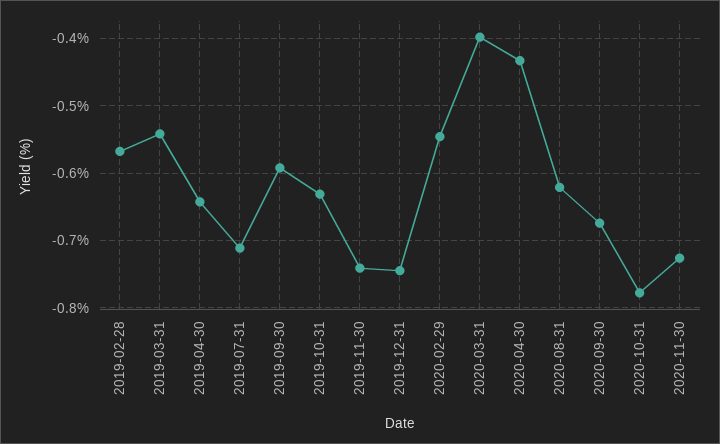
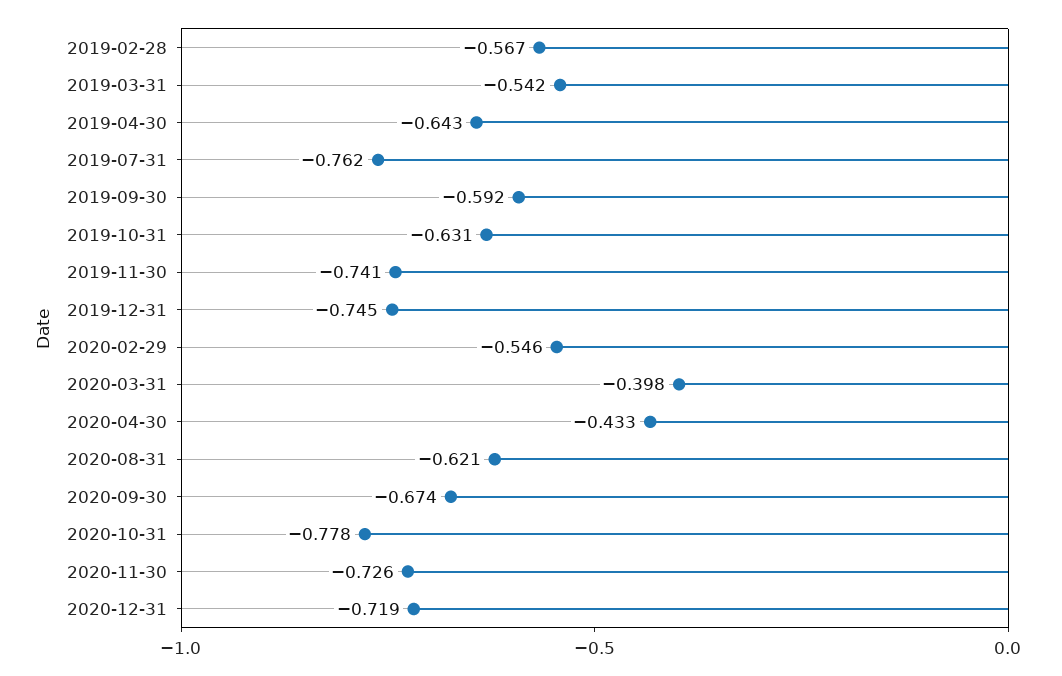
2019-07-31: -0.71 -> -0.762
2020-12-31: none -> -0.719

